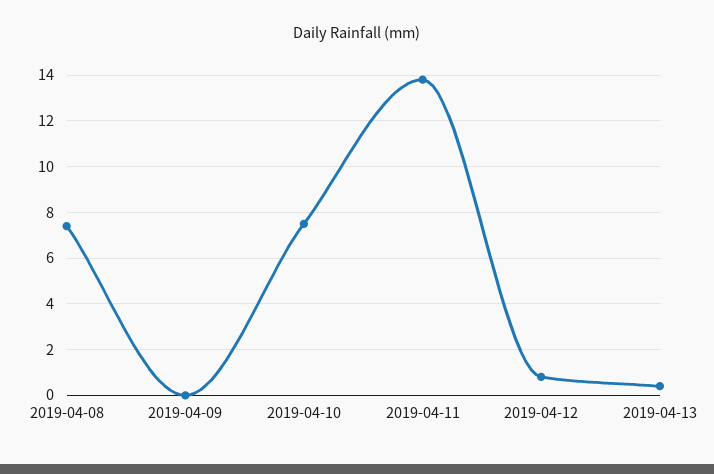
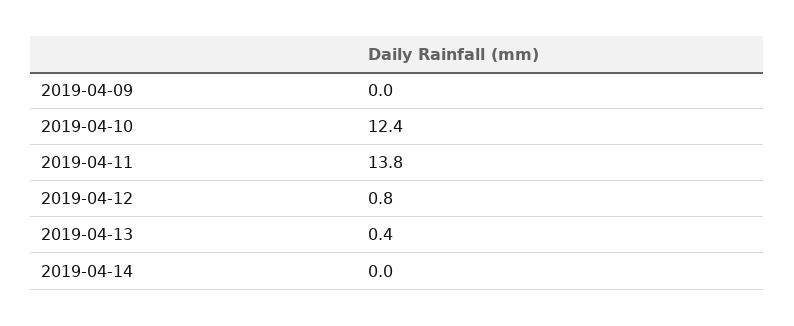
2019-04-08: 7.5 -> none
2019-04-10: 7.5 -> 12.4
2019-04-14: none -> 0

